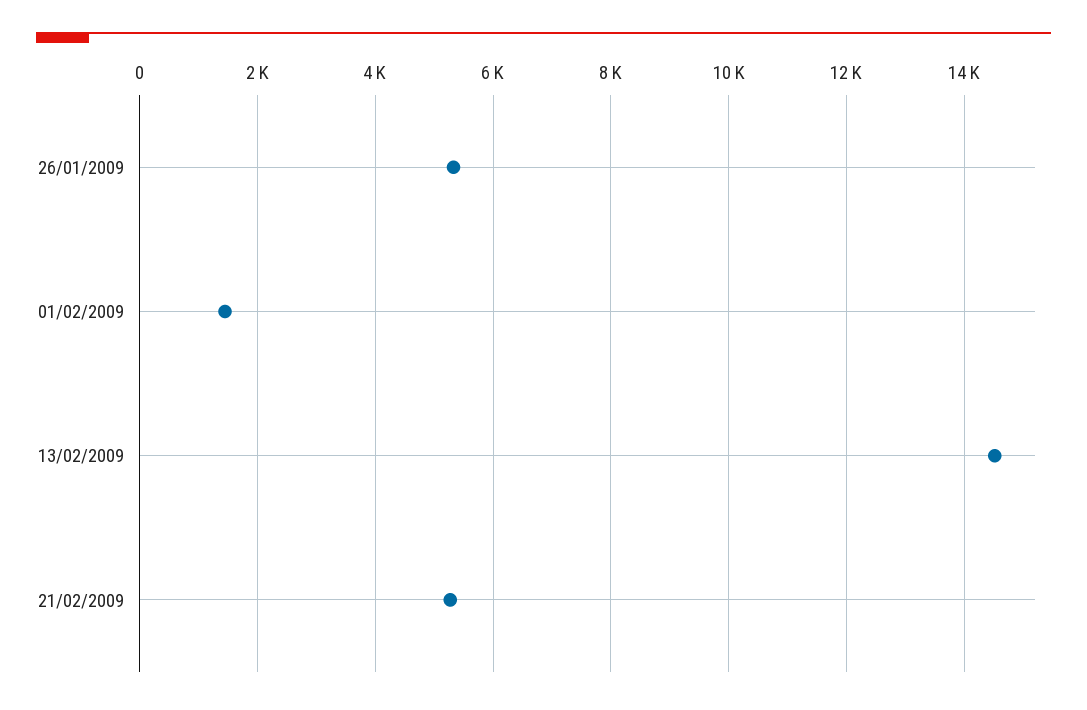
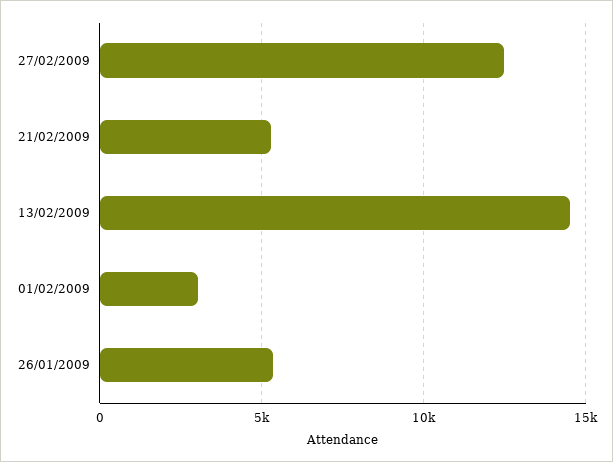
01/02/2009: 1400 -> 3000
27/02/2009: none -> 12500

